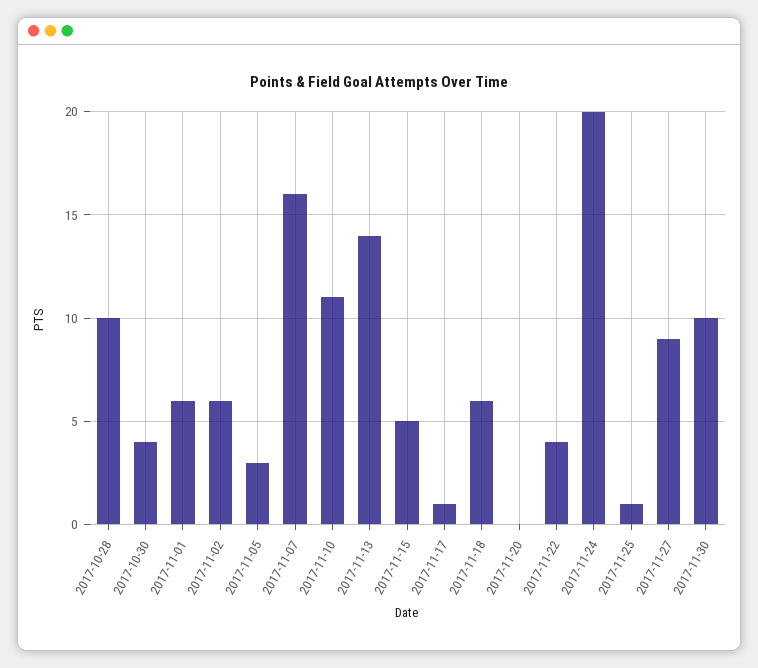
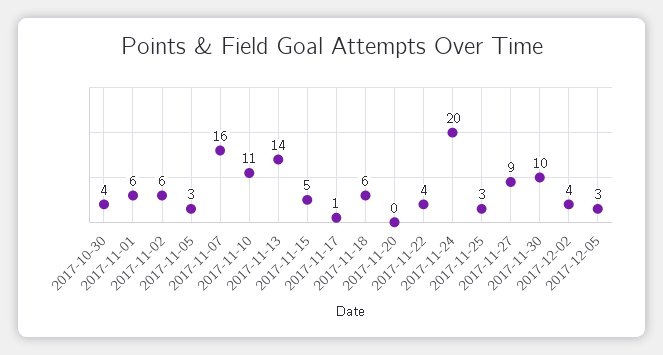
2017-10-28: 10 -> none
2017-11-25: 1 -> 3
2017-12-02: none -> 4
2017-12-05: none -> 3

